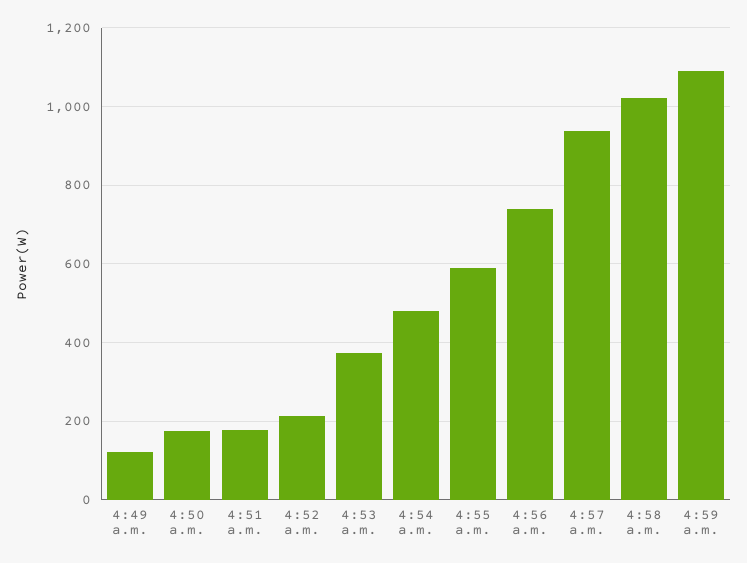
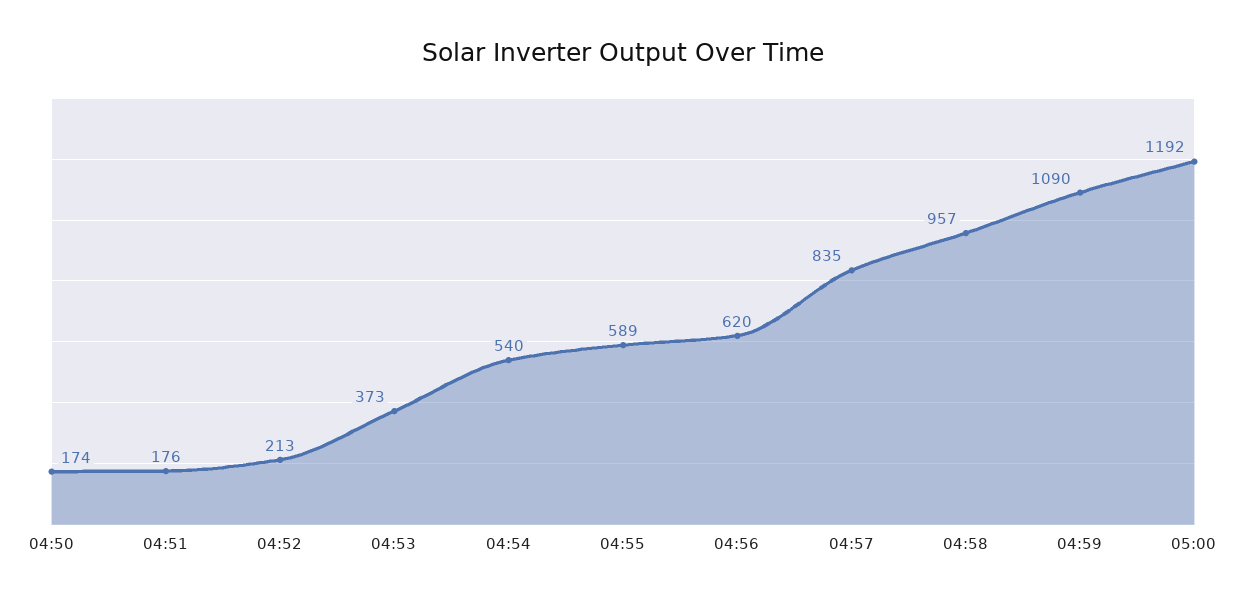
4:49 a.m.: 120 -> none
4:54 a.m.: 480 -> 540
4:56 a.m.: 740 -> 620
4:57 a.m.: 940 -> 835
4:58 a.m.: 1020 -> 957
05:00: none -> 1192

